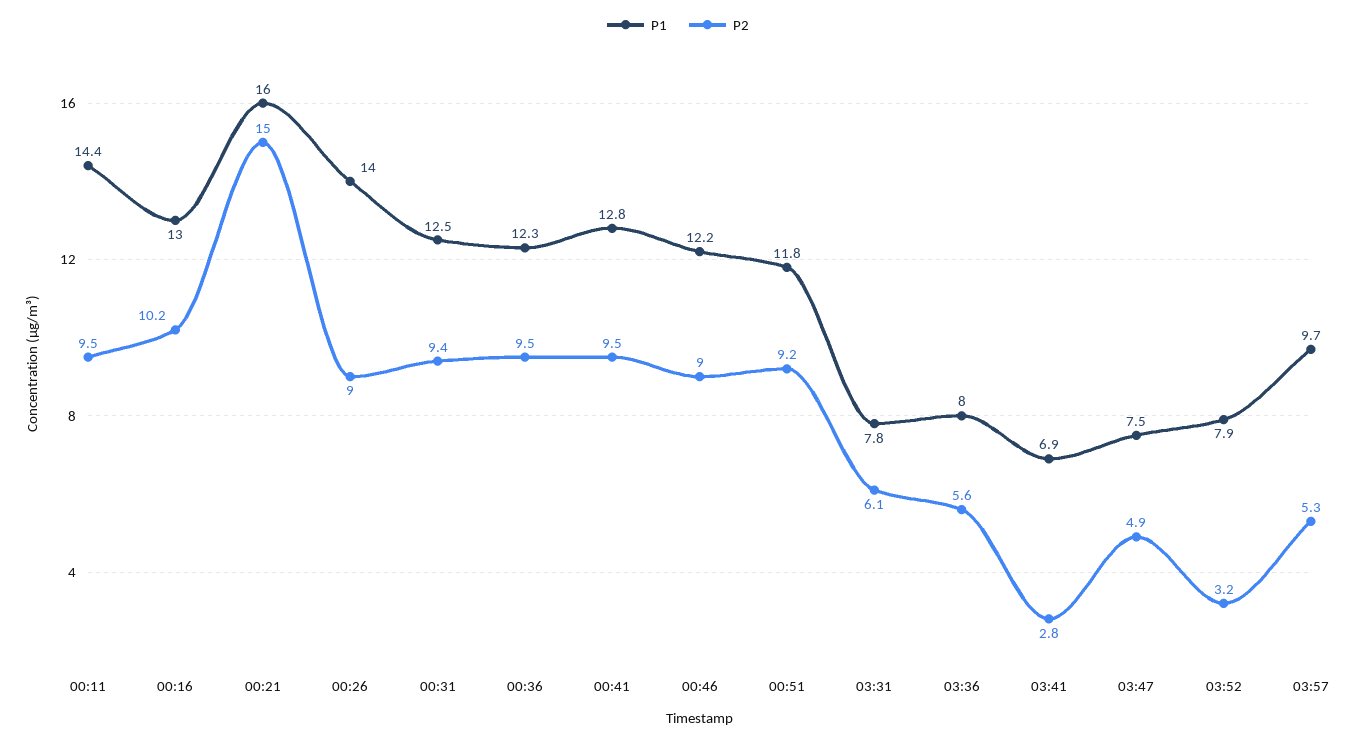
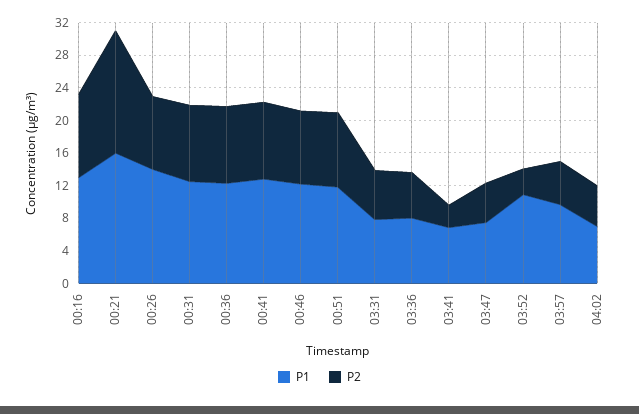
P1, 00:11: 14.4 -> none
P2, 00:11: 9.5 -> none
P1, 03:52: 7.9 -> 11
P1, 04:02: none -> 7
P2, 04:02: none -> 5

